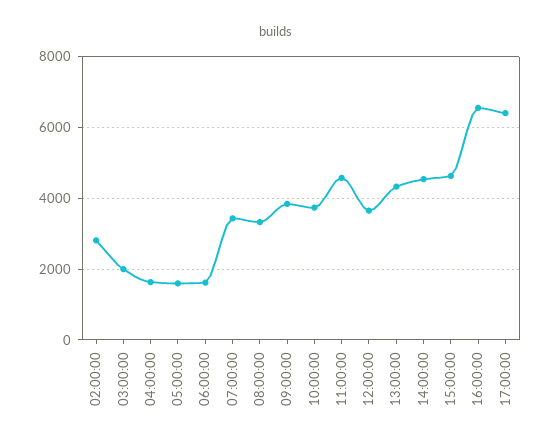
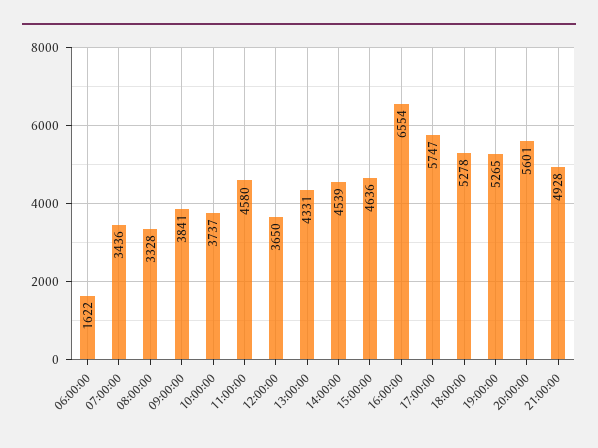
02:00:00: 2800 -> none
03:00:00: 2000 -> none
04:00:00: 1600 -> none
05:00:00: 1600 -> none
17:00:00: 6400 -> 5747
18:00:00: none -> 5278
19:00:00: none -> 5265
20:00:00: none -> 5601
21:00:00: none -> 4928

